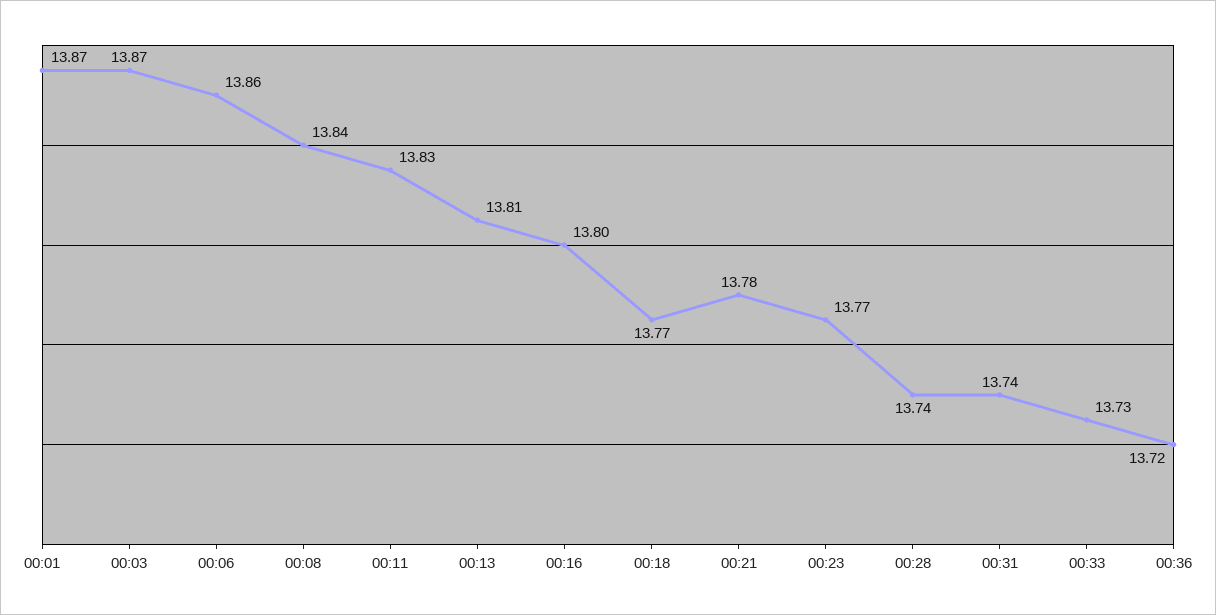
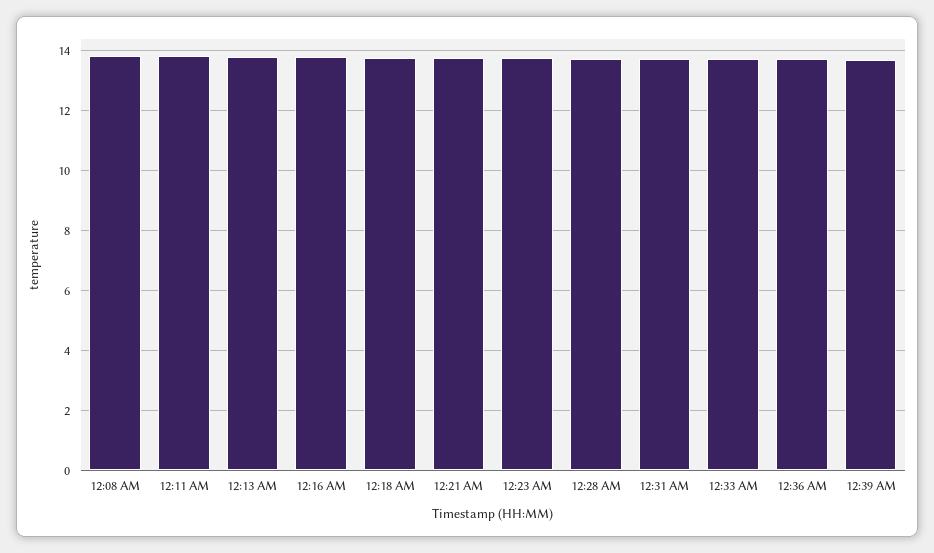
00:01: 13.87 -> none
00:03: 13.87 -> none
00:06: 13.86 -> none
12:39 AM: none -> 13.75

